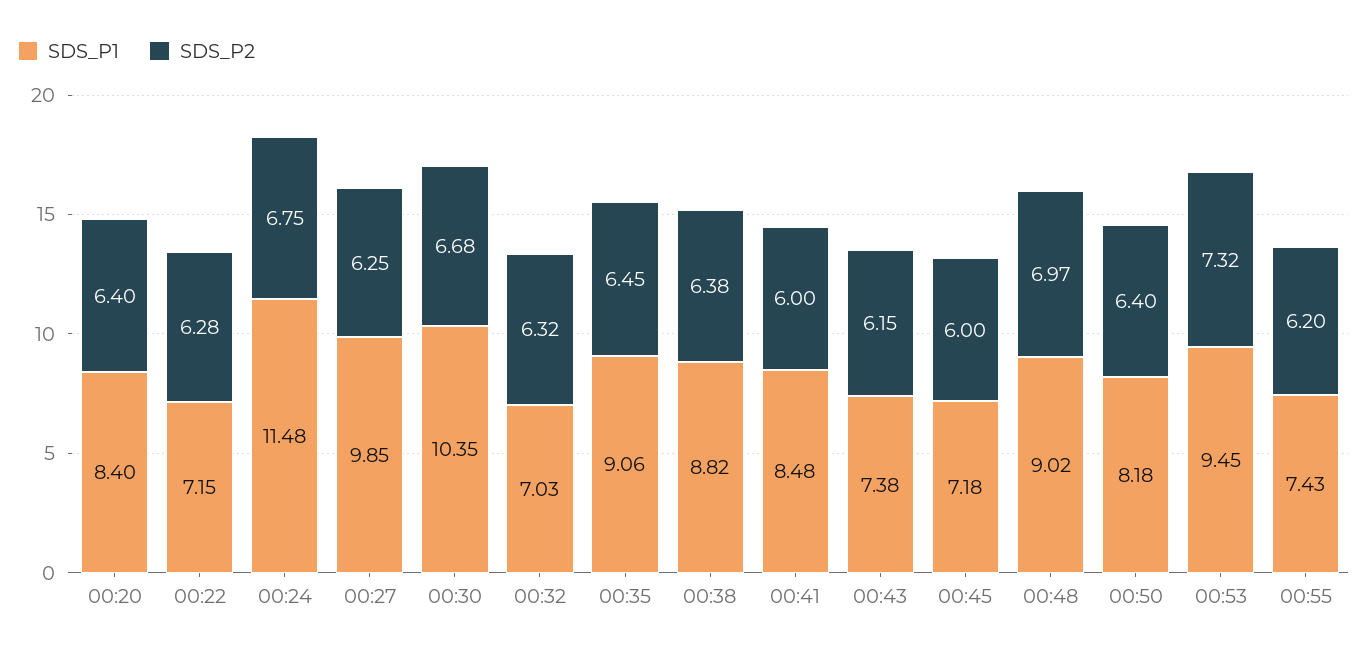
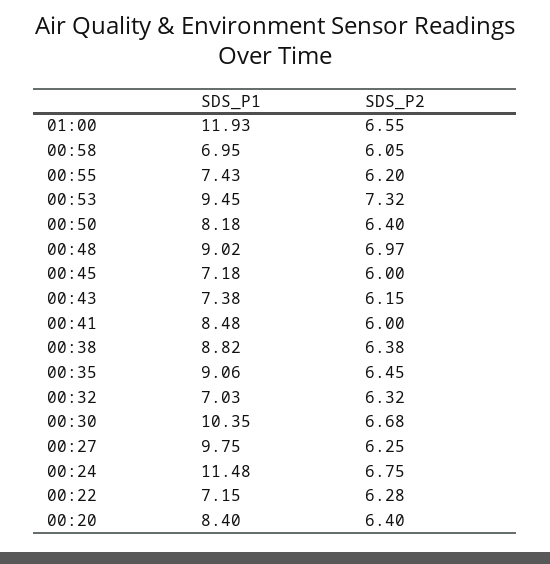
SDS_P1, 00:27: 9.85 -> 9.75
SDS_P1, 01:00: none -> 11.93
SDS_P2, 01:00: none -> 6.55
SDS_P1, 00:58: none -> 6.95
SDS_P2, 00:58: none -> 6.05

